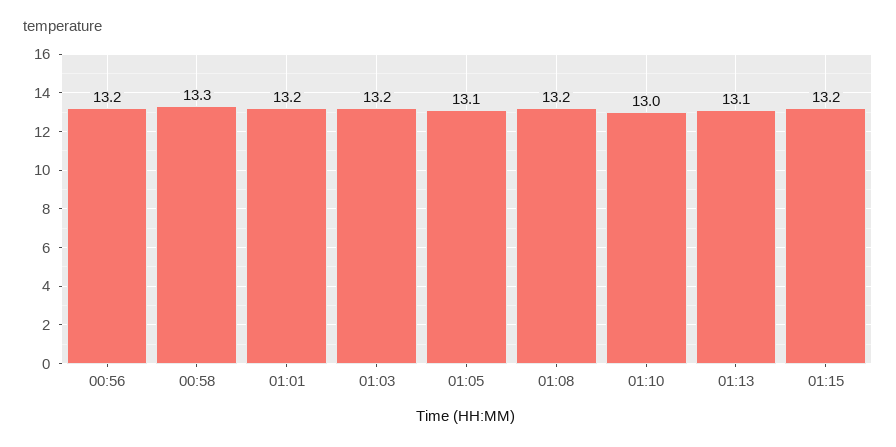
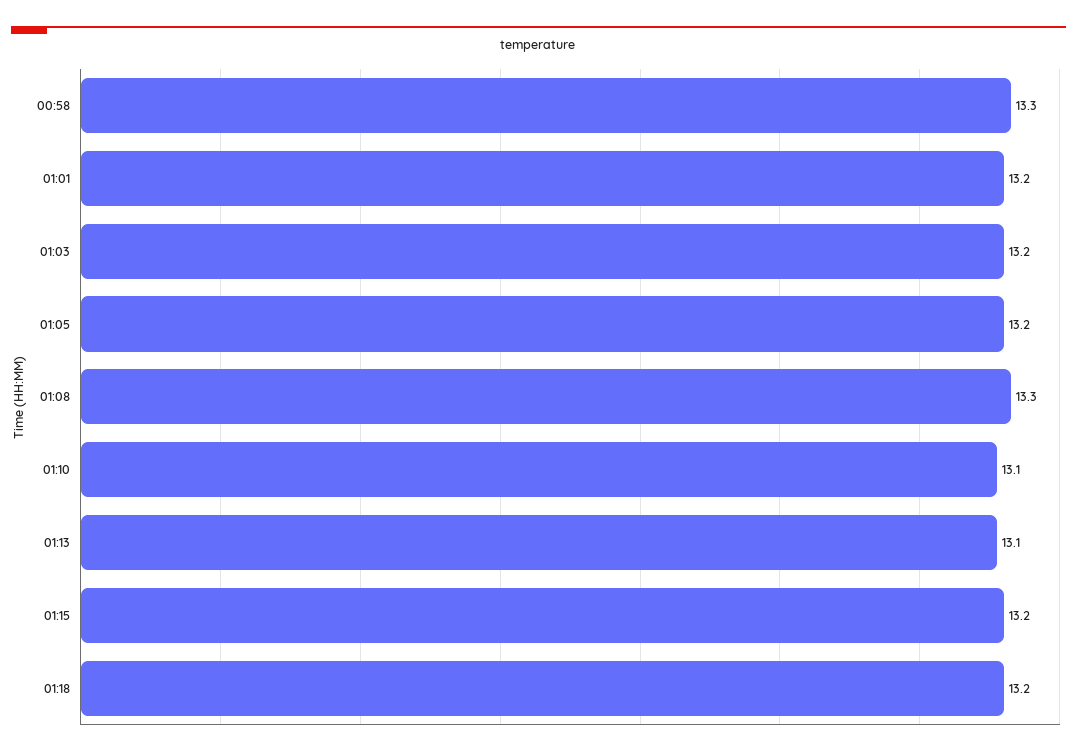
00:56: 13.2 -> none
01:05: 13.1 -> 13.2
01:08: 13.2 -> 13.3
01:10: 13 -> 13.1
01:18: none -> 13.2

